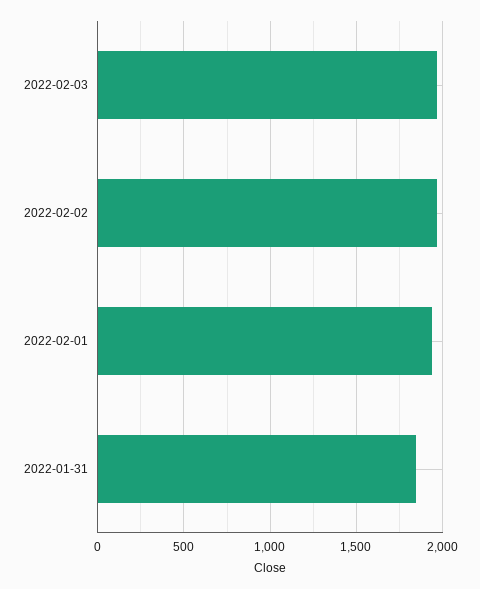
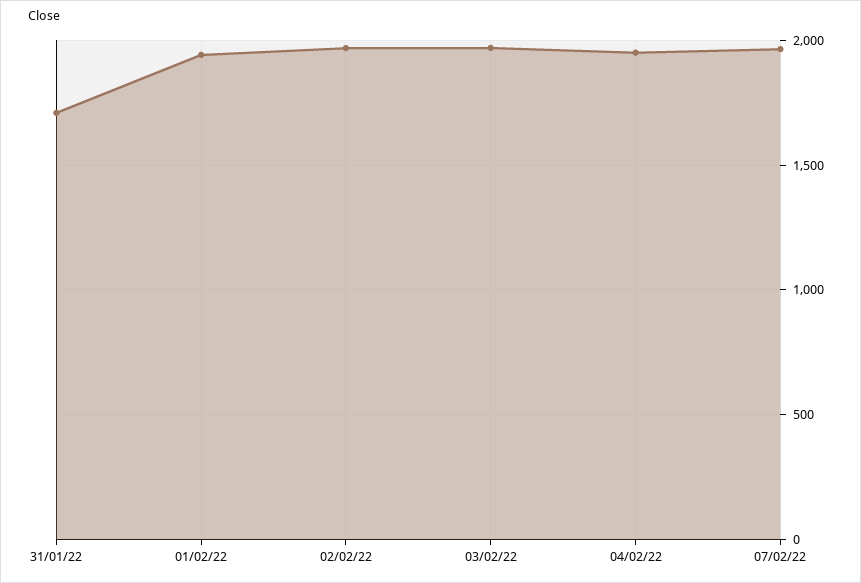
2022-01-31: 1850 -> 1700
04/02/22: none -> 1950
07/02/22: none -> 1950

